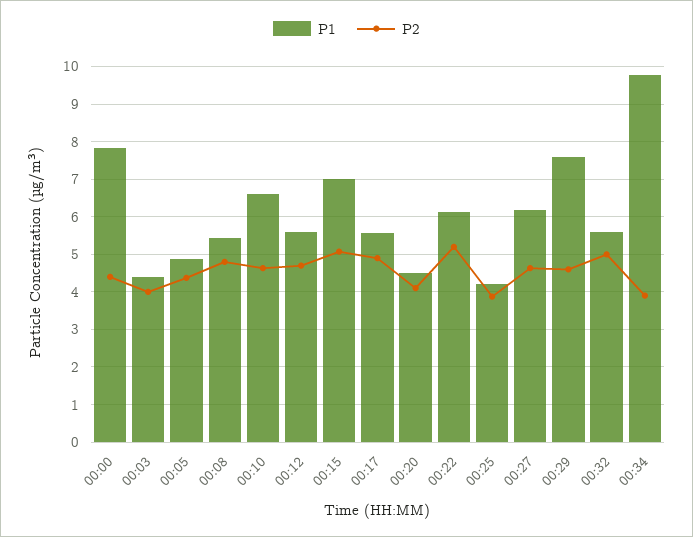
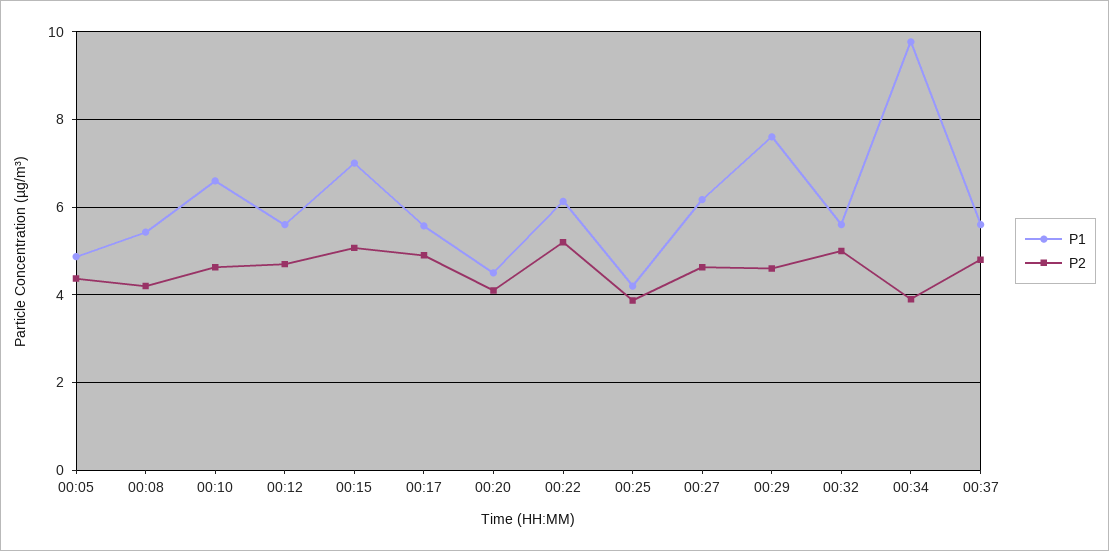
P1, 00:00: 7.8 -> none
P2, 00:00: 4.4 -> none
P1, 00:03: 4.4 -> none
P2, 00:03: 4 -> none
P2, 00:08: 4.8 -> 4.2
P1, 00:37: none -> 5.6
P2, 00:37: none -> 4.8

